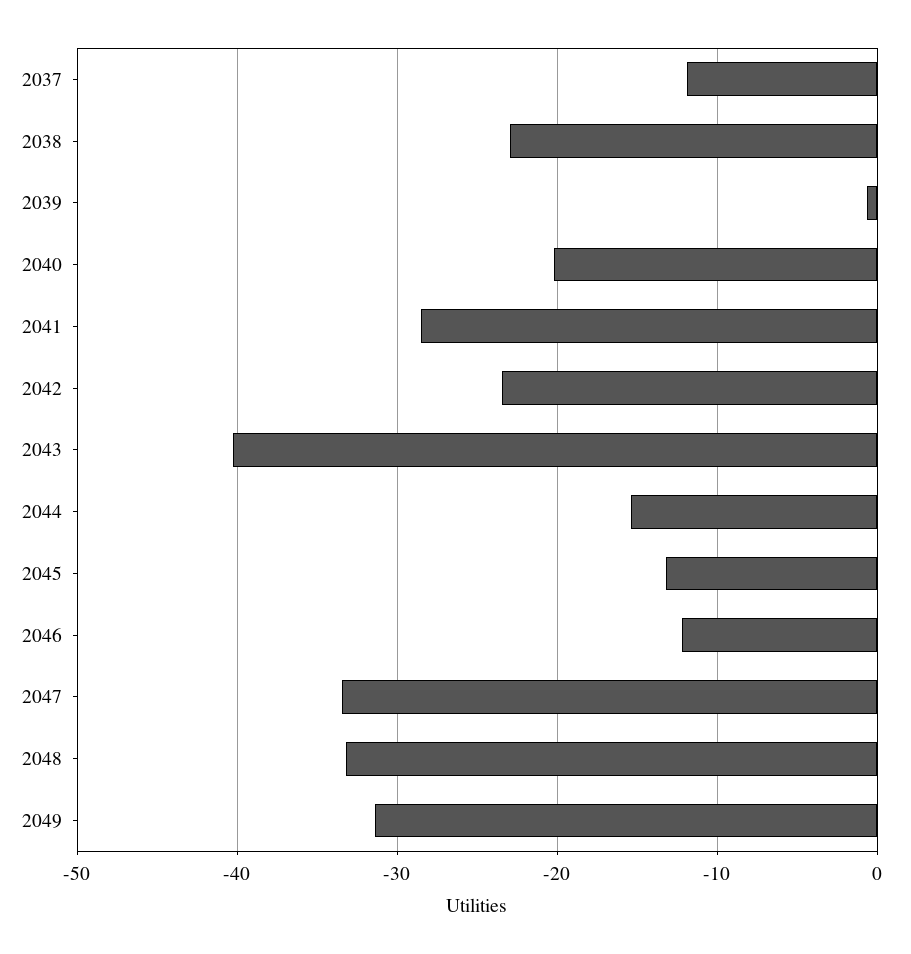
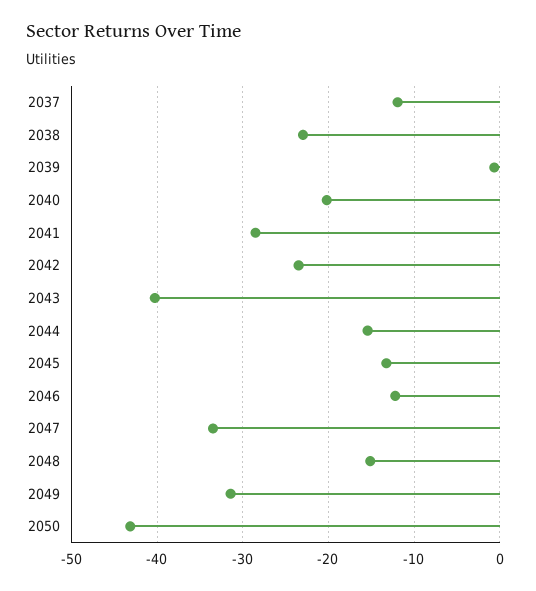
2048: -33 -> -15
2050: none -> -43

